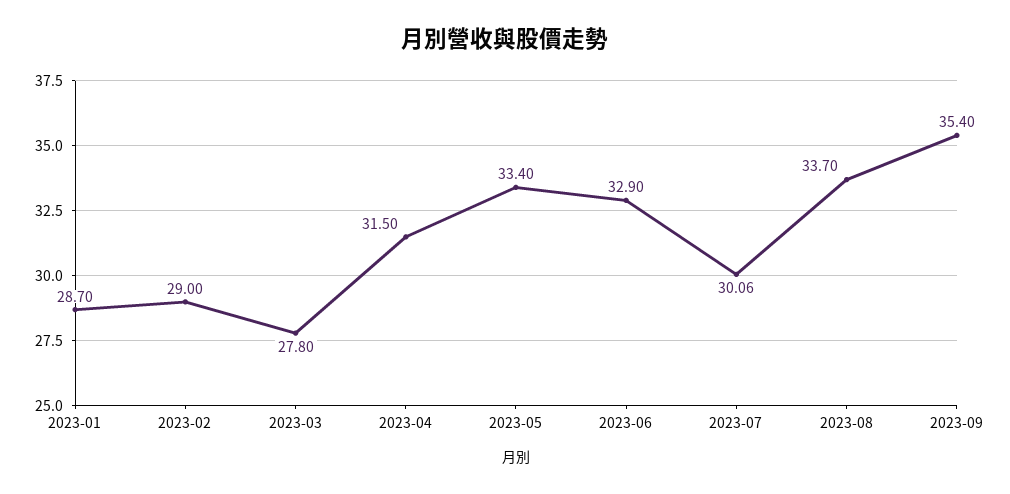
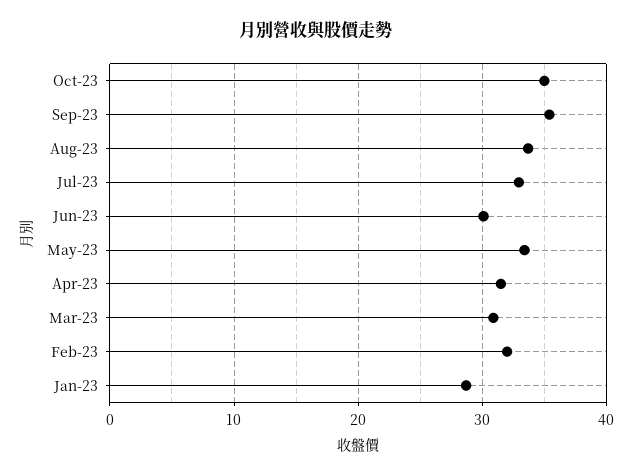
2023-02: 29 -> 32
2023-03: 27.8 -> 31
2023-06: 32.9 -> 30
2023-07: 30.06 -> 33
Oct-23: none -> 35

